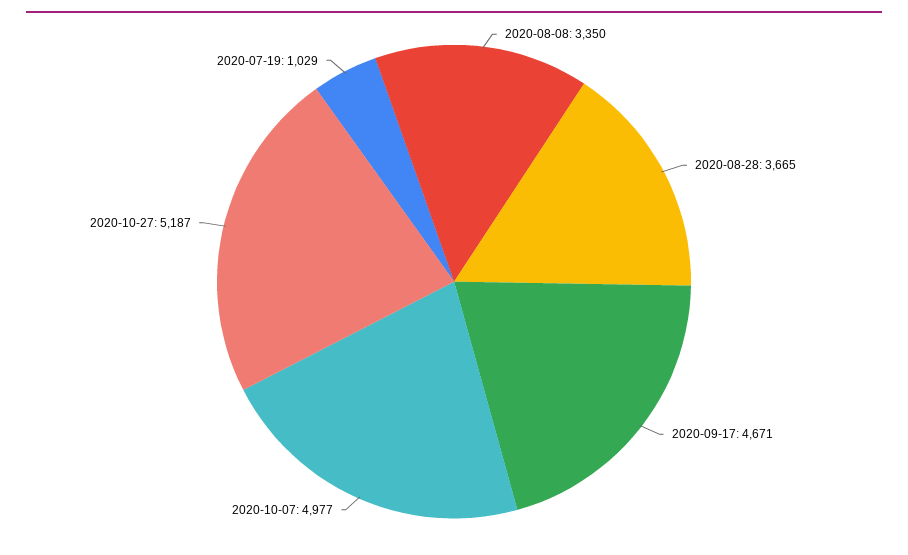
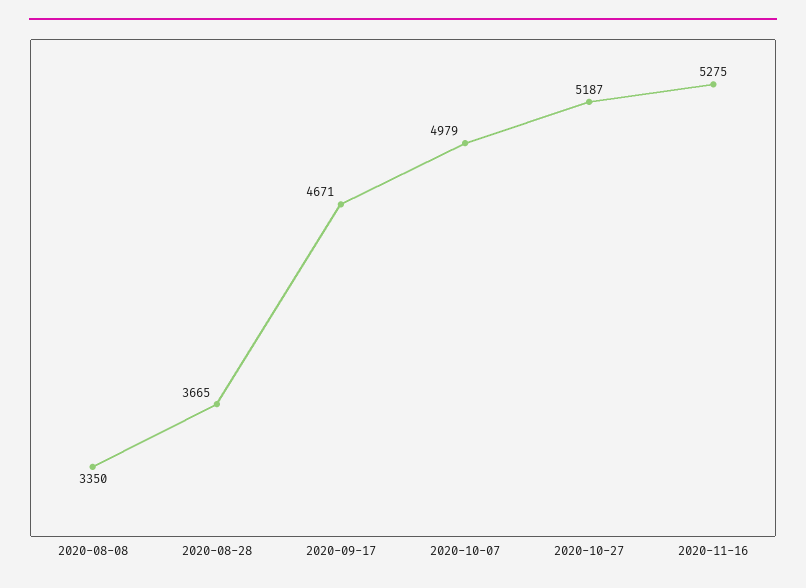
2020-10-07: 4977 -> 4979
2020-07-19: 1029 -> none
2020-11-16: none -> 5275

